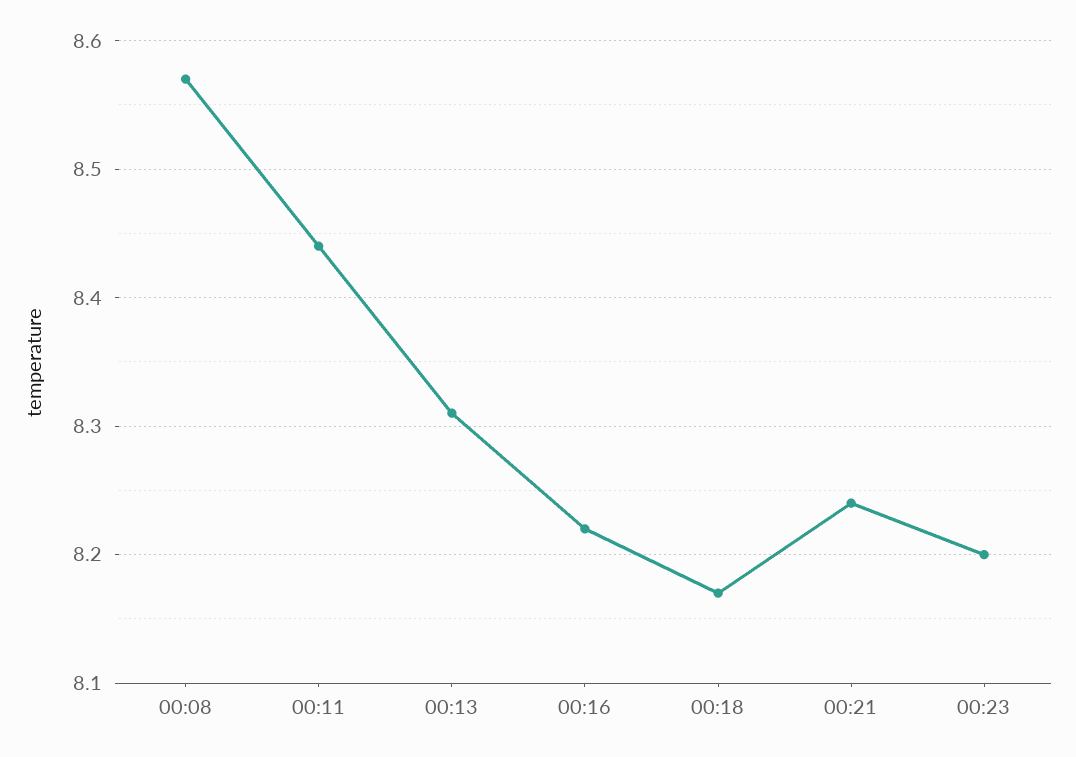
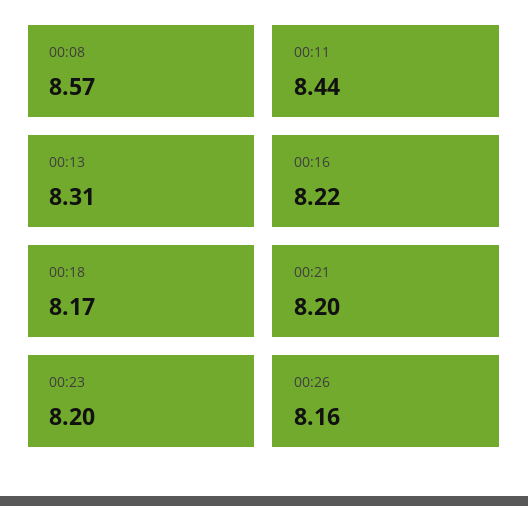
00:21: 8.24 -> 8.2
00:26: none -> 8.16

